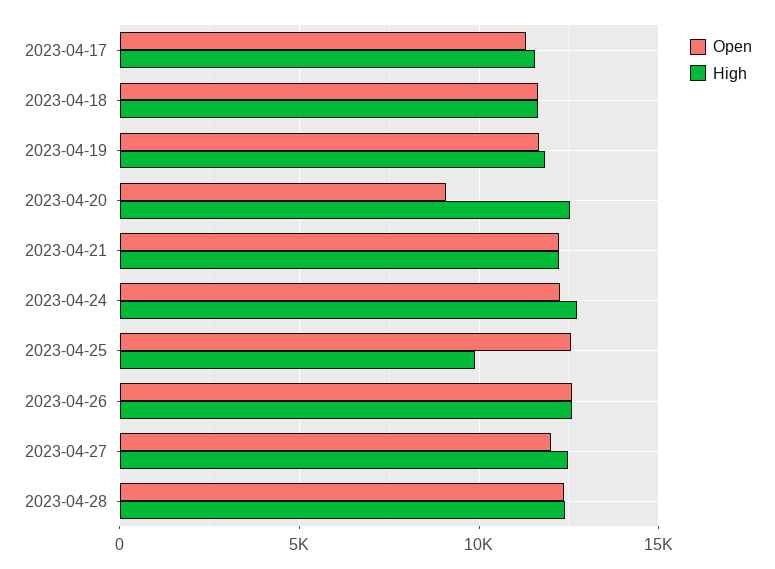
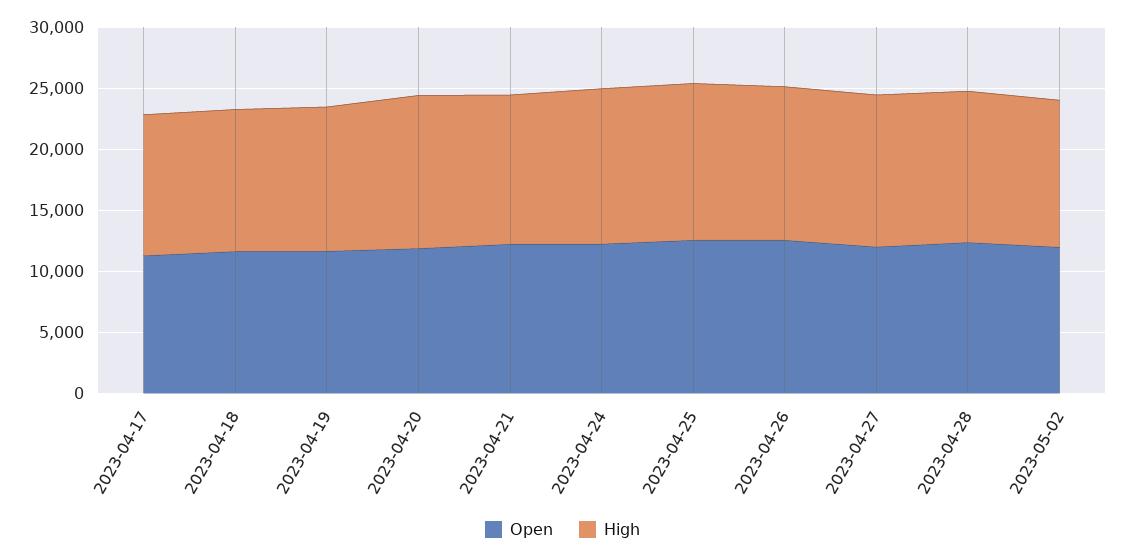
Open, 2023-04-20: 9000 -> 12000
High, 2023-04-25: 10000 -> 13000
Open, 2023-05-02: none -> 12000
High, 2023-05-02: none -> 12000

